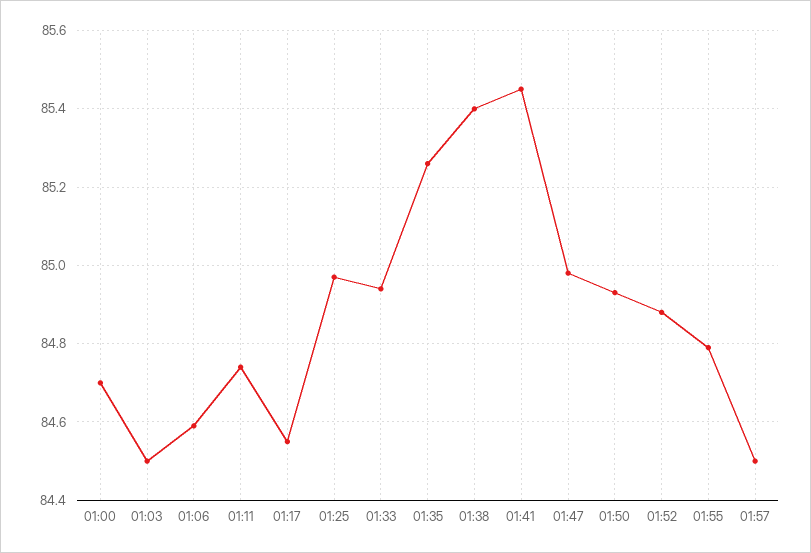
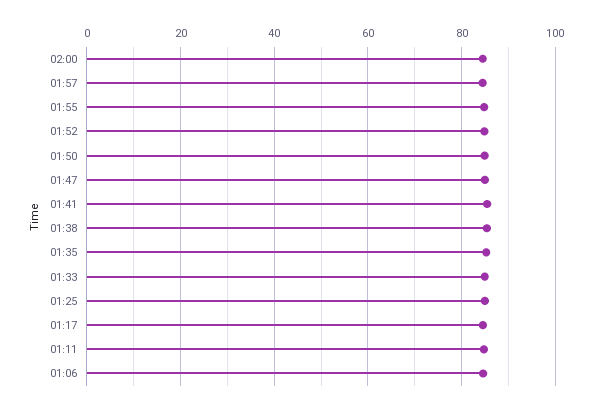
01:00: 84.7 -> none
01:03: 84.5 -> none
02:00: none -> 84

